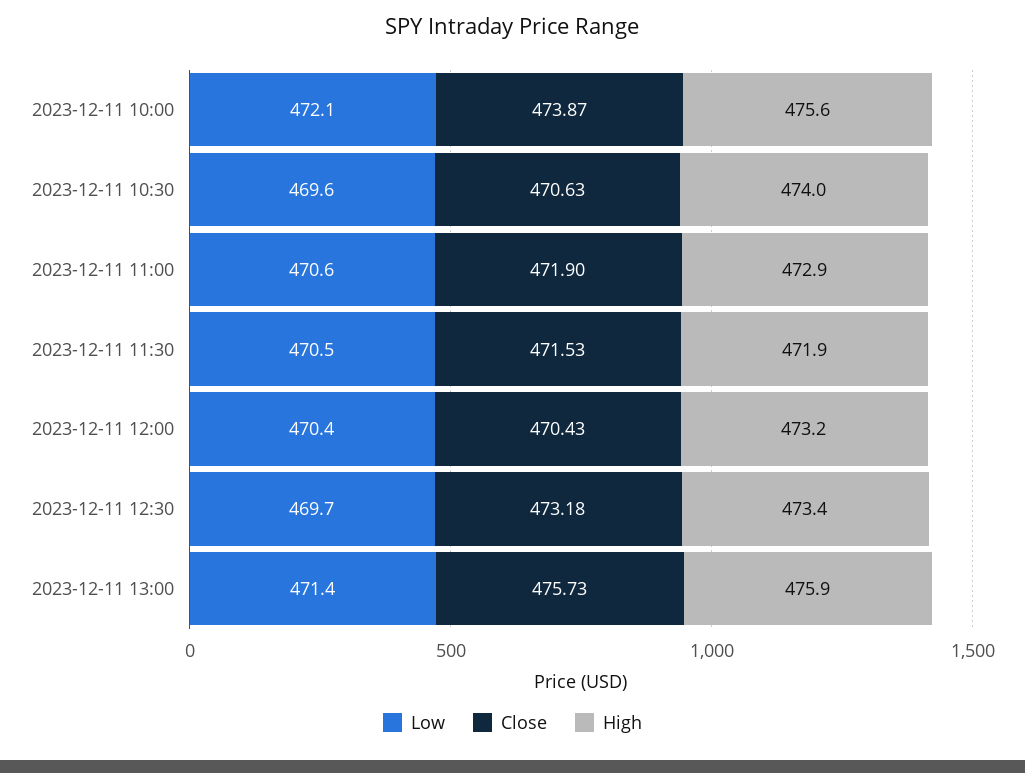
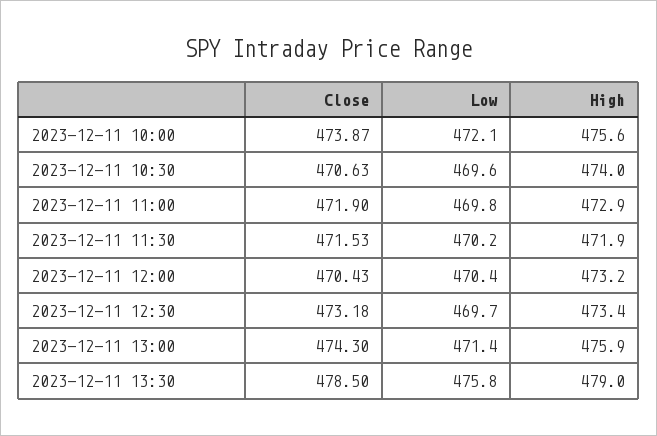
Low, 2023-12-11 11:00: 470.6 -> 469.8
Low, 2023-12-11 11:30: 470.5 -> 470.2
Close, 2023-12-11 13:00: 475.73 -> 474.3
Close, 2023-12-11 13:30: none -> 478.5
Low, 2023-12-11 13:30: none -> 475.8
High, 2023-12-11 13:30: none -> 479

